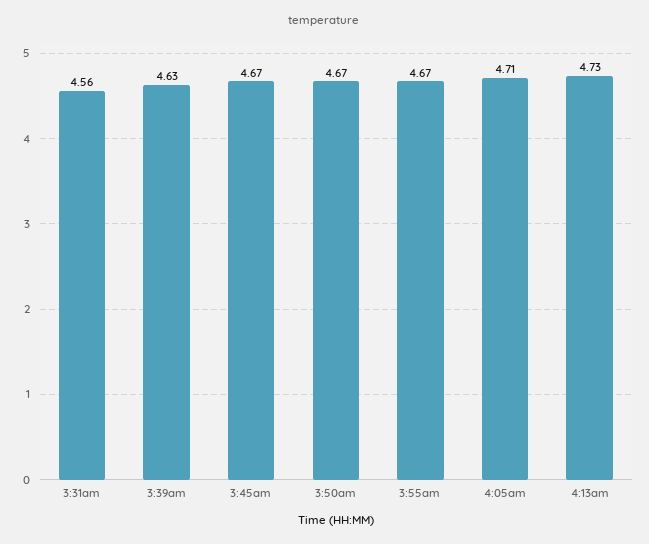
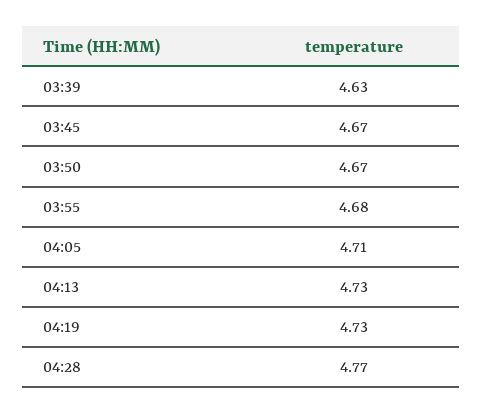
3:31am: 4.56 -> none
3:55am: 4.67 -> 4.68
04:19: none -> 4.73
04:28: none -> 4.77

